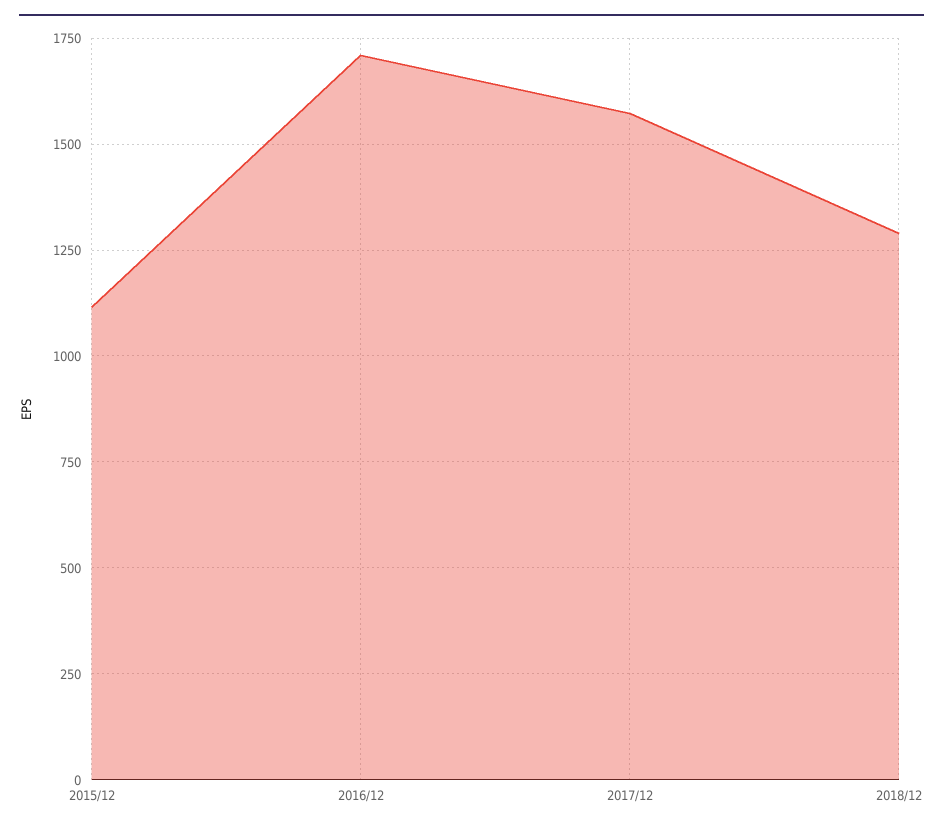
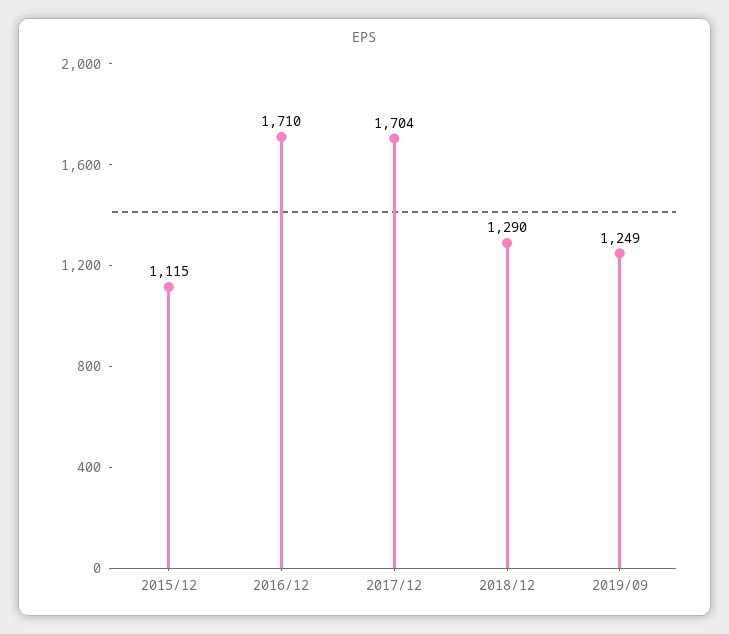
2017/12: 1575 -> 1704
2019/09: none -> 1249

